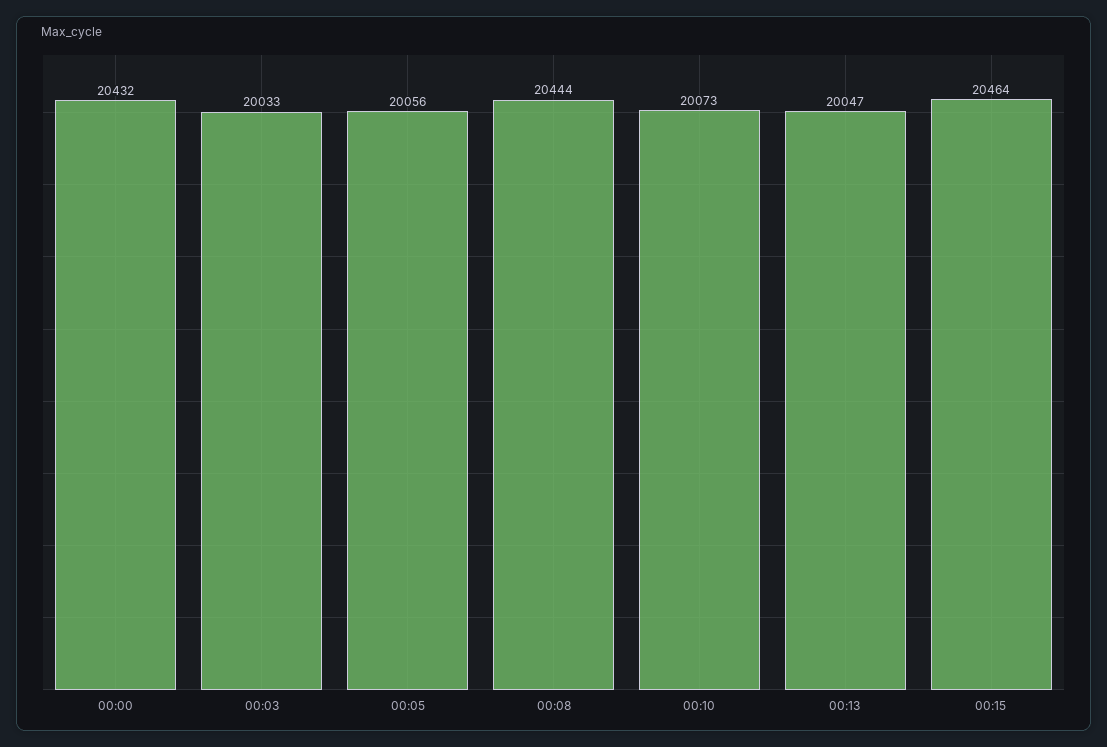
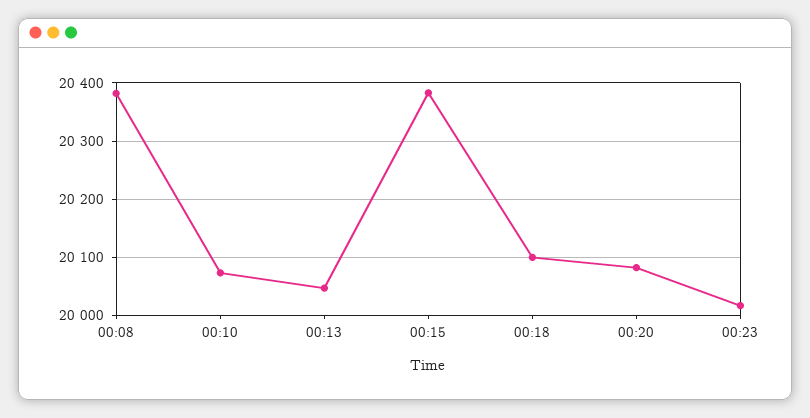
00:00: 20432 -> none
00:03: 20033 -> none
00:05: 20056 -> none
00:08: 20444 -> 20380
00:15: 20464 -> 20380
00:18: none -> 20100
00:20: none -> 20080
00:23: none -> 20020

